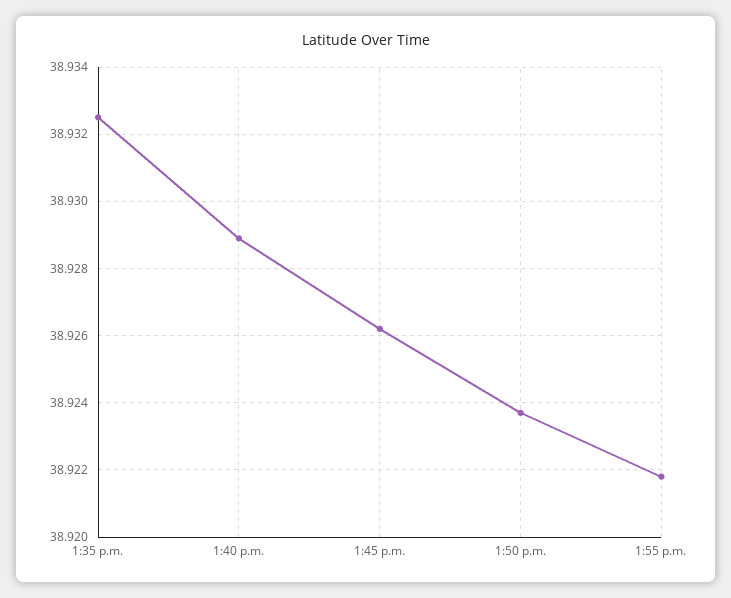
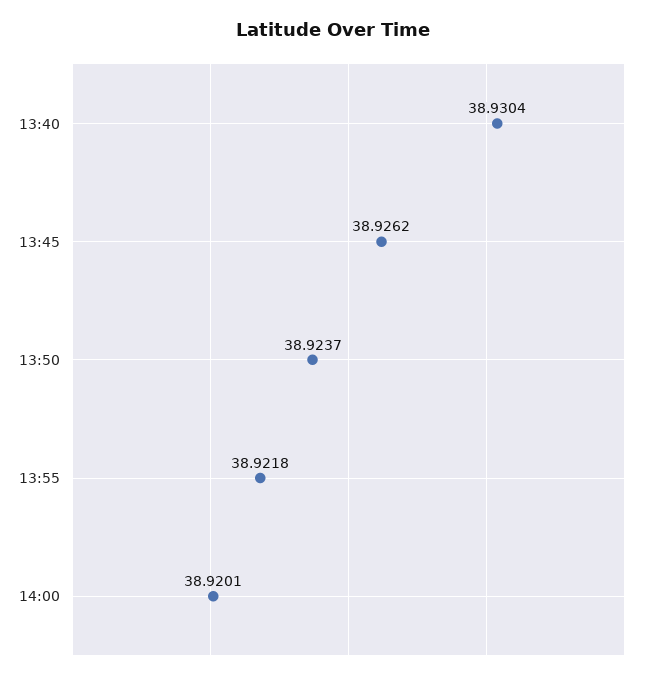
1:35 p.m.: 38.9325 -> none
1:40 p.m.: 38.929 -> 38.9304
14:00: none -> 38.9201

